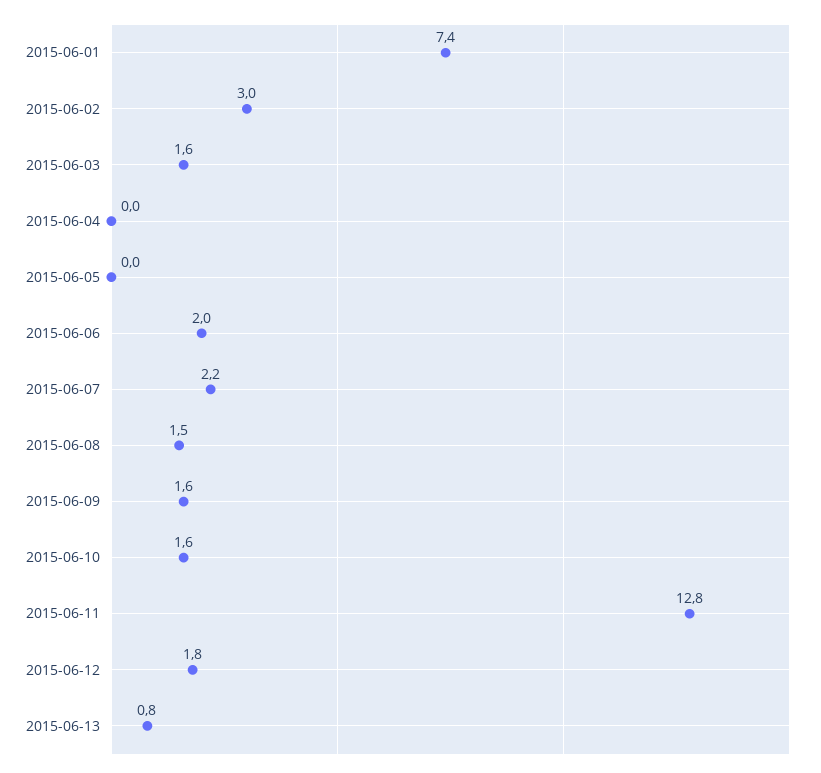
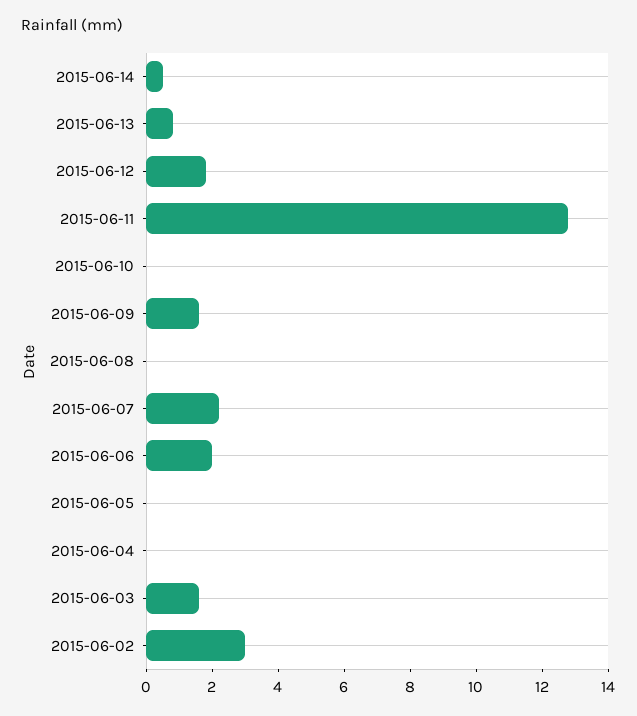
2015-06-01: 7.4 -> none
2015-06-08: 1.5 -> 0
2015-06-10: 1.6 -> 0
2015-06-14: none -> 0.5

